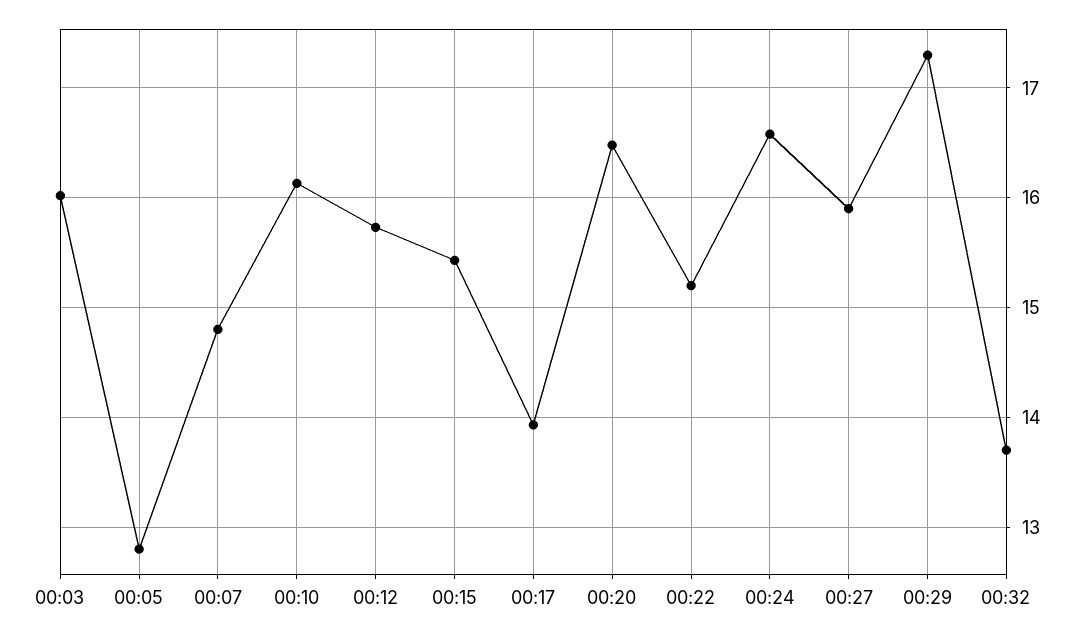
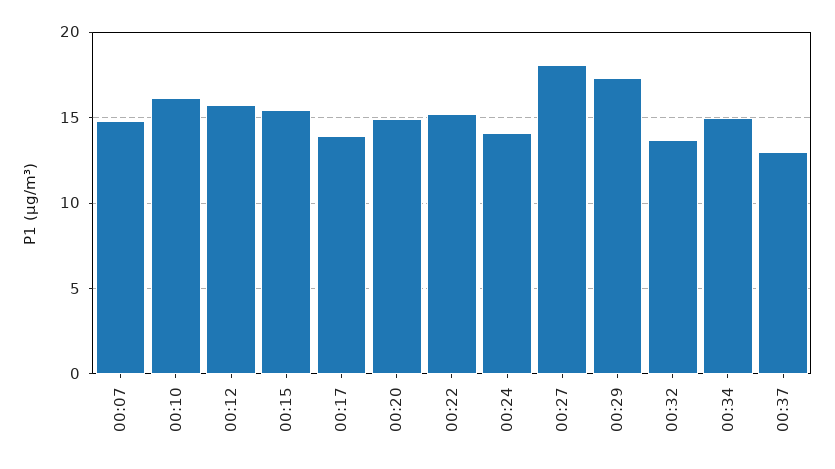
00:03: 16 -> none
00:05: 12.8 -> none
00:20: 16.5 -> 15
00:24: 16.6 -> 14
00:27: 15.9 -> 18
00:34: none -> 15
00:37: none -> 13

